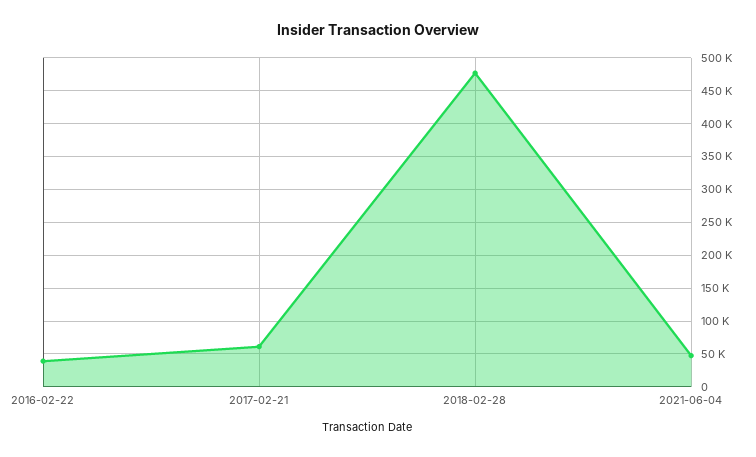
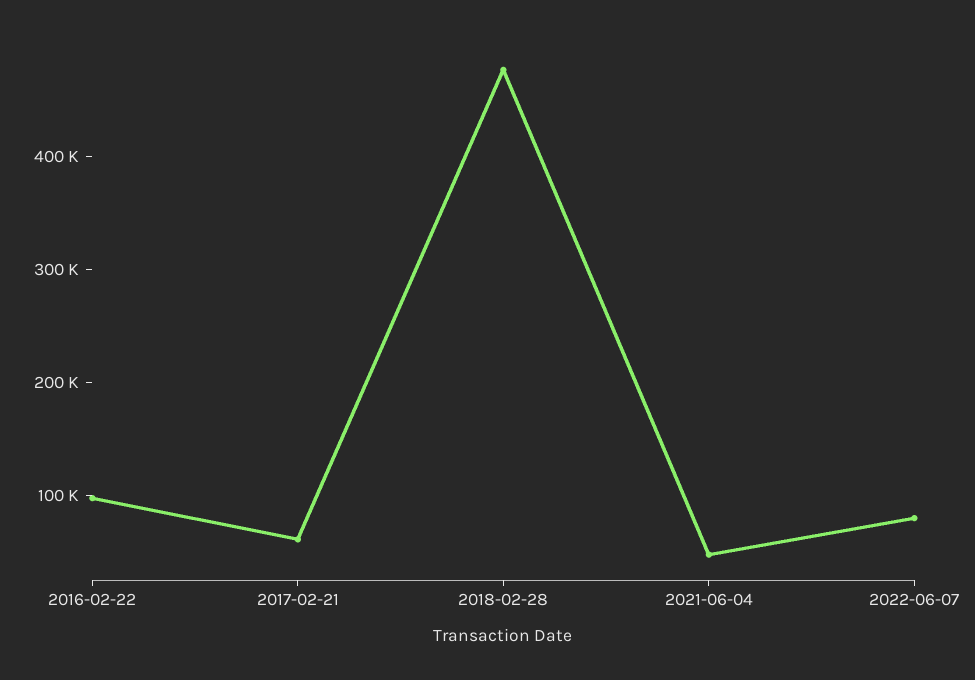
2016-02-22: 40000 -> 100000
2022-06-07: none -> 80000

